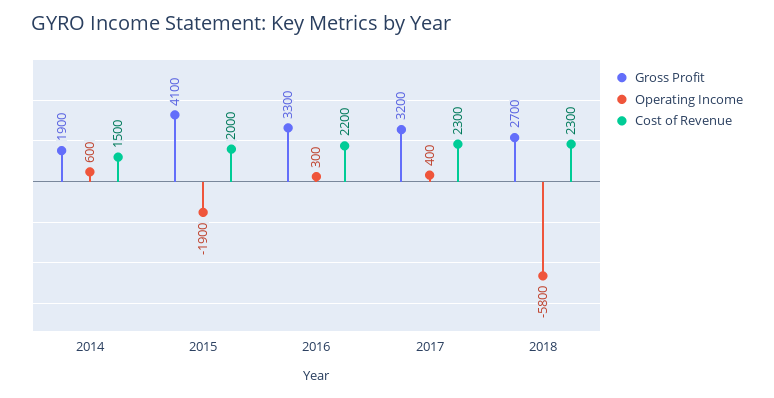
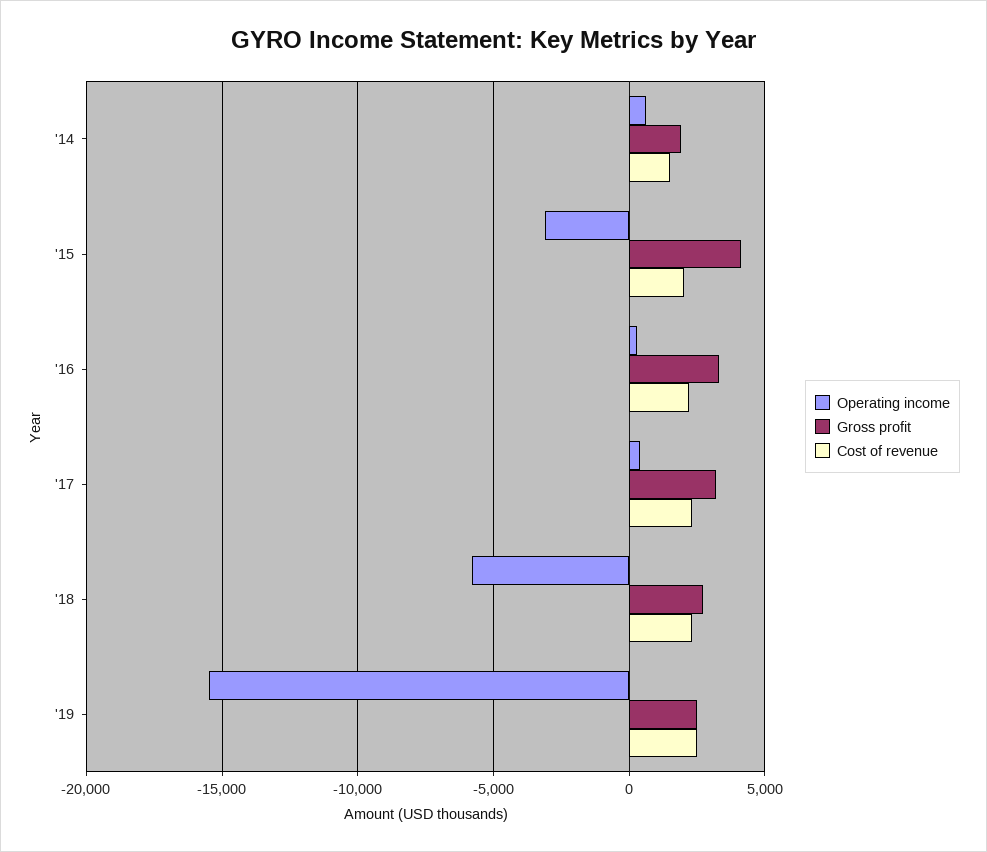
Operating Income, 2015: -1900 -> -3000
Operating Income, '19: none -> -15500
Gross Profit, '19: none -> 2500
Cost of Revenue, '19: none -> 2500

